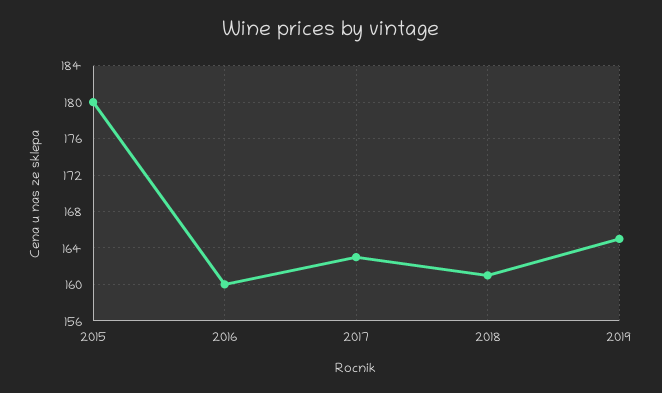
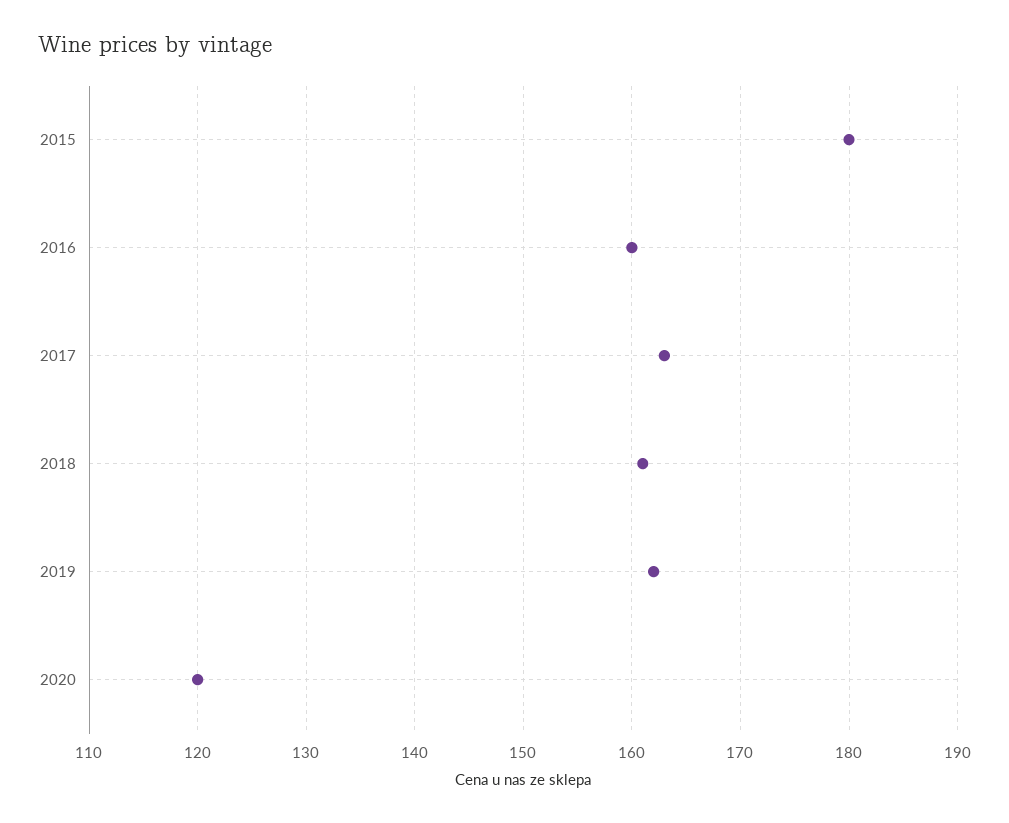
2019: 165 -> 162
2020: none -> 120

